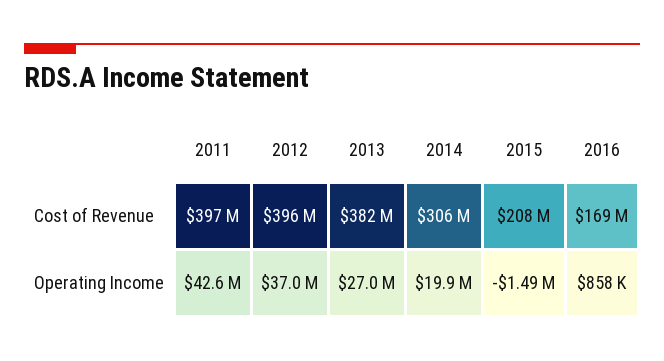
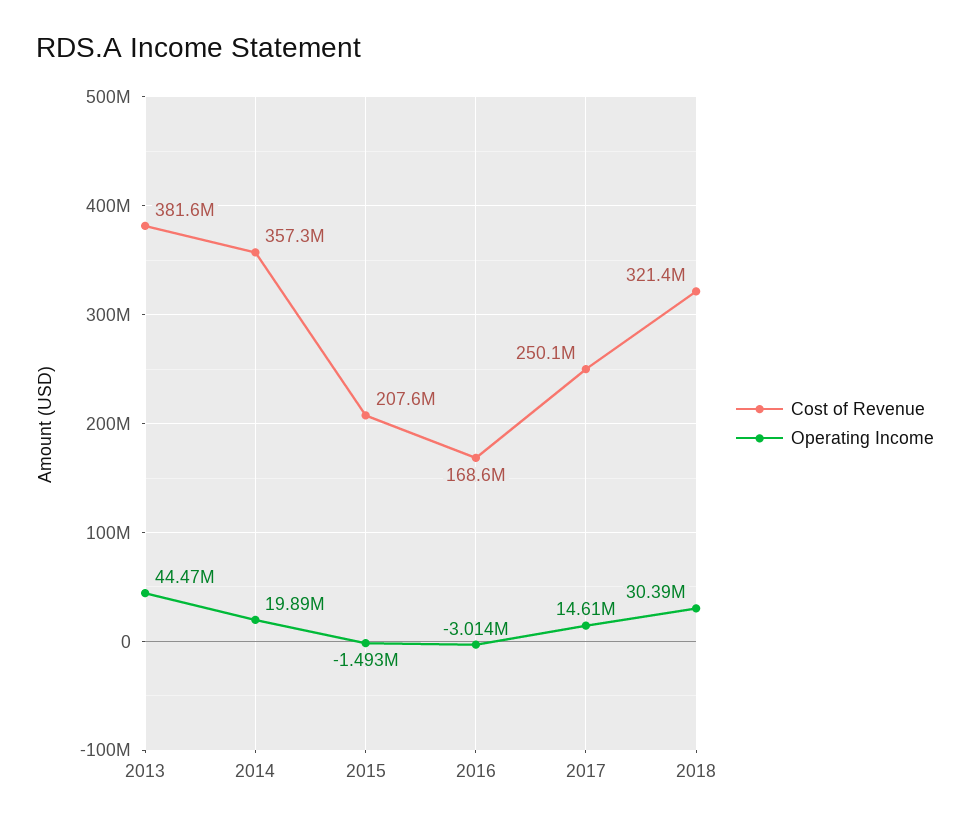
Cost of Revenue, 2011: 397000000 -> none
Cost of Revenue, 2012: 396000000 -> none
Cost of Revenue, 2014: 306000000 -> 357300000
Operating Income, 2011: 42600000 -> none
Operating Income, 2012: 37000000 -> none
Operating Income, 2013: 27000000 -> 44470000
Operating Income, 2016: 858000 -> -3014000
Cost of Revenue, 2017: none -> 250100000
Operating Income, 2017: none -> 14610000
Cost of Revenue, 2018: none -> 321400000
Operating Income, 2018: none -> 30390000

